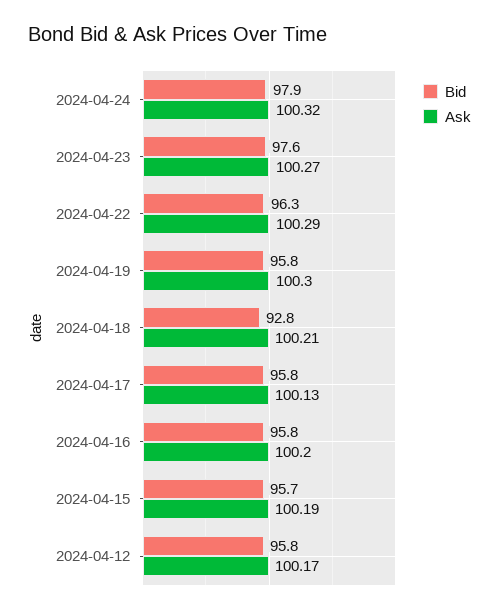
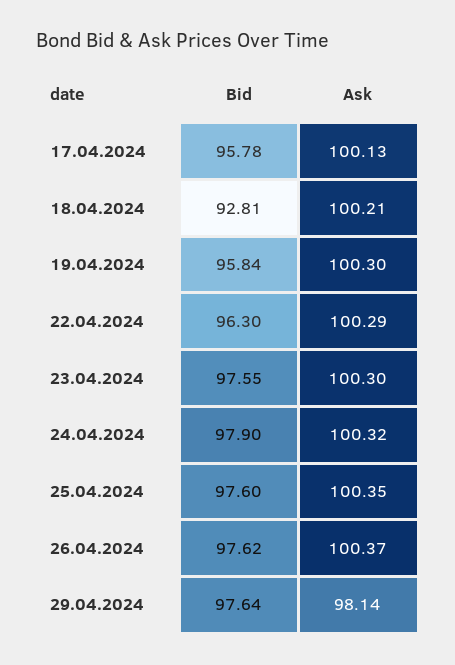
Ask, 2024-04-23: 100.27 -> 100.3
Bid, 2024-04-16: 95.8 -> none
Ask, 2024-04-16: 100.2 -> none
Bid, 2024-04-15: 95.7 -> none
Ask, 2024-04-15: 100.19 -> none
Bid, 2024-04-12: 95.8 -> none
Ask, 2024-04-12: 100.17 -> none
Bid, 25.04.2024: none -> 97.6
Ask, 25.04.2024: none -> 100.35
Bid, 26.04.2024: none -> 97.62
Ask, 26.04.2024: none -> 100.37
Bid, 29.04.2024: none -> 97.64
Ask, 29.04.2024: none -> 98.14

